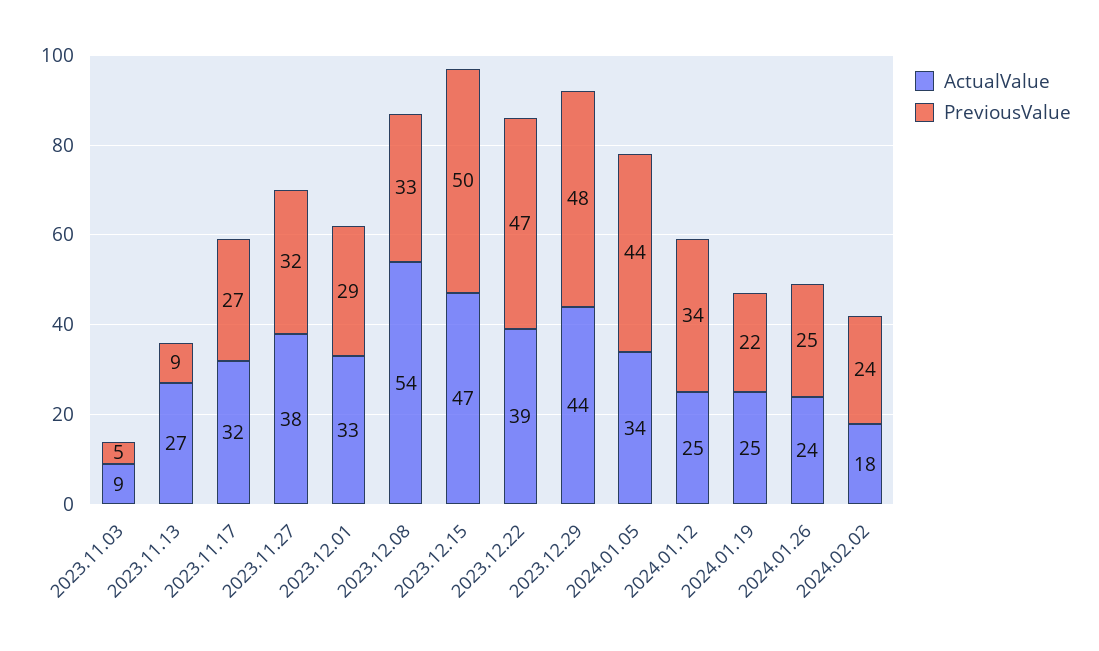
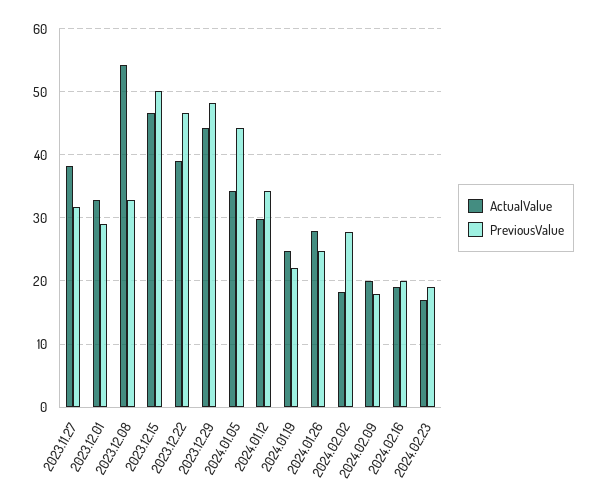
ActualValue, 2023.11.03: 9 -> none
PreviousValue, 2023.11.03: 5 -> none
ActualValue, 2023.11.13: 27 -> none
PreviousValue, 2023.11.13: 9 -> none
ActualValue, 2023.11.17: 32 -> none
PreviousValue, 2023.11.17: 27 -> none
ActualValue, 2024.01.12: 25 -> 30
ActualValue, 2024.01.26: 24 -> 28
PreviousValue, 2024.02.02: 24 -> 28
ActualValue, 2024.02.09: none -> 20
PreviousValue, 2024.02.09: none -> 18
ActualValue, 2024.02.16: none -> 19
PreviousValue, 2024.02.16: none -> 20
ActualValue, 2024.02.23: none -> 17
PreviousValue, 2024.02.23: none -> 19

